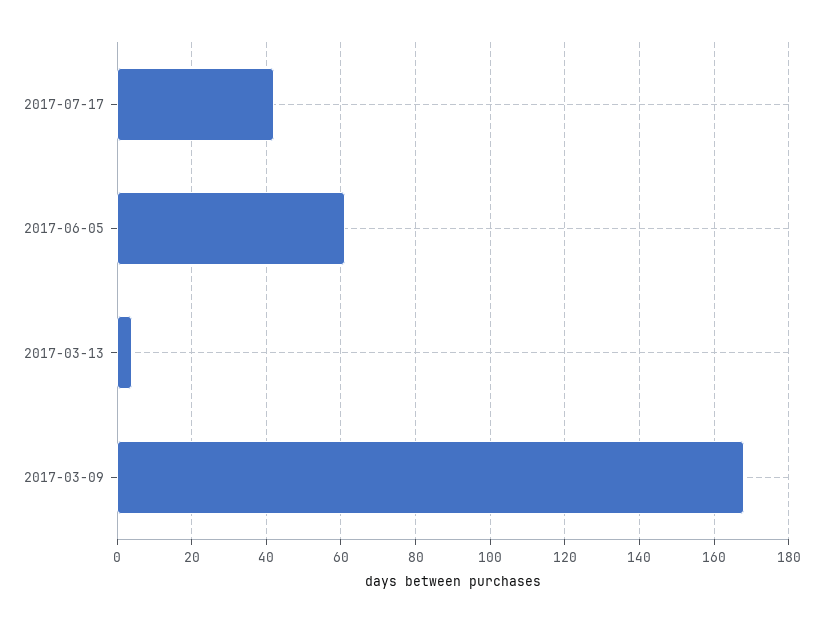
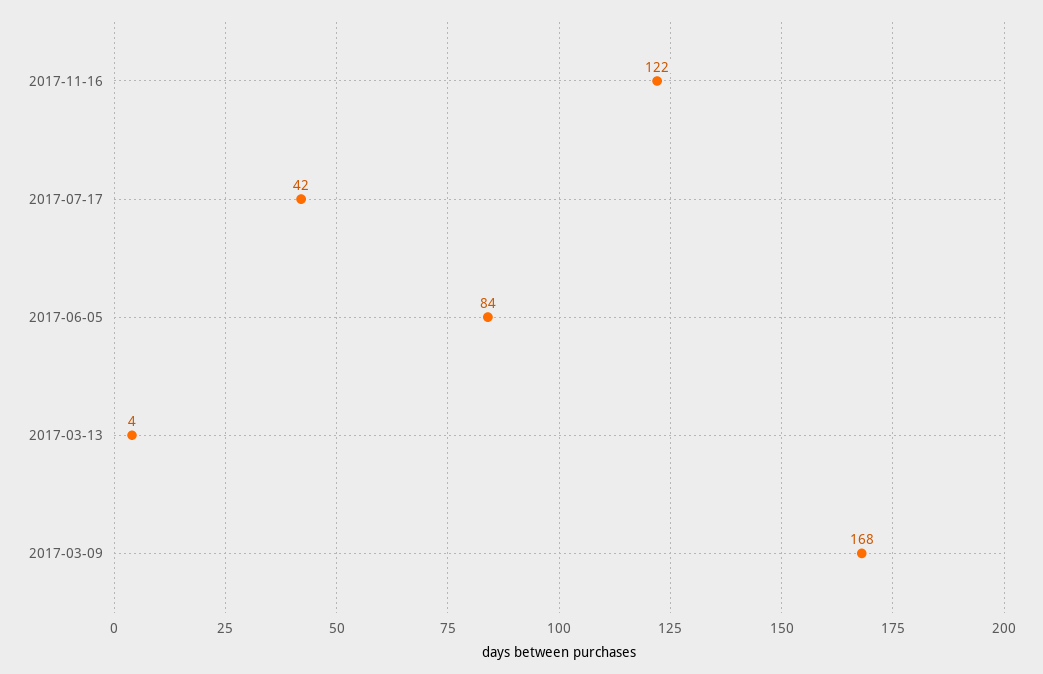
2017-06-05: 60 -> 84
2017-11-16: none -> 122

